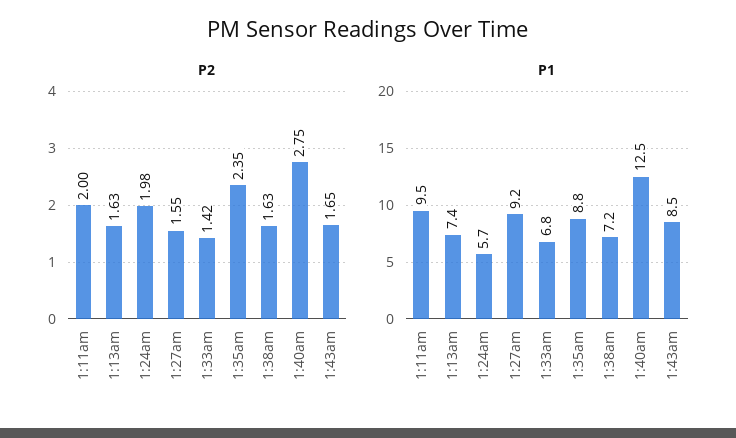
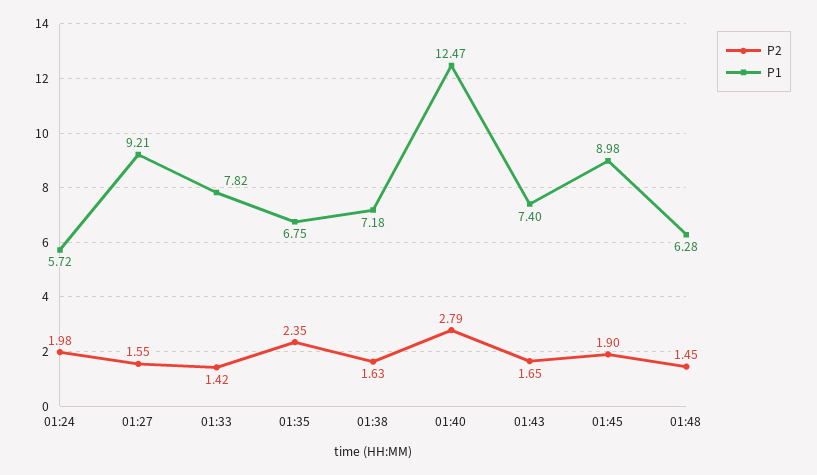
P2, 1:11am: 2 -> none
P2, 1:13am: 1.63 -> none
P2, 1:40am: 2.75 -> 2.79
P1, 1:11am: 9.5 -> none
P1, 1:13am: 7.4 -> none
P1, 1:33am: 6.8 -> 7.82
P1, 1:35am: 8.8 -> 6.75
P1, 1:43am: 8.5 -> 7.4
P2, 01:45: none -> 1.9
P1, 01:45: none -> 8.98
P2, 01:48: none -> 1.45
P1, 01:48: none -> 6.28

